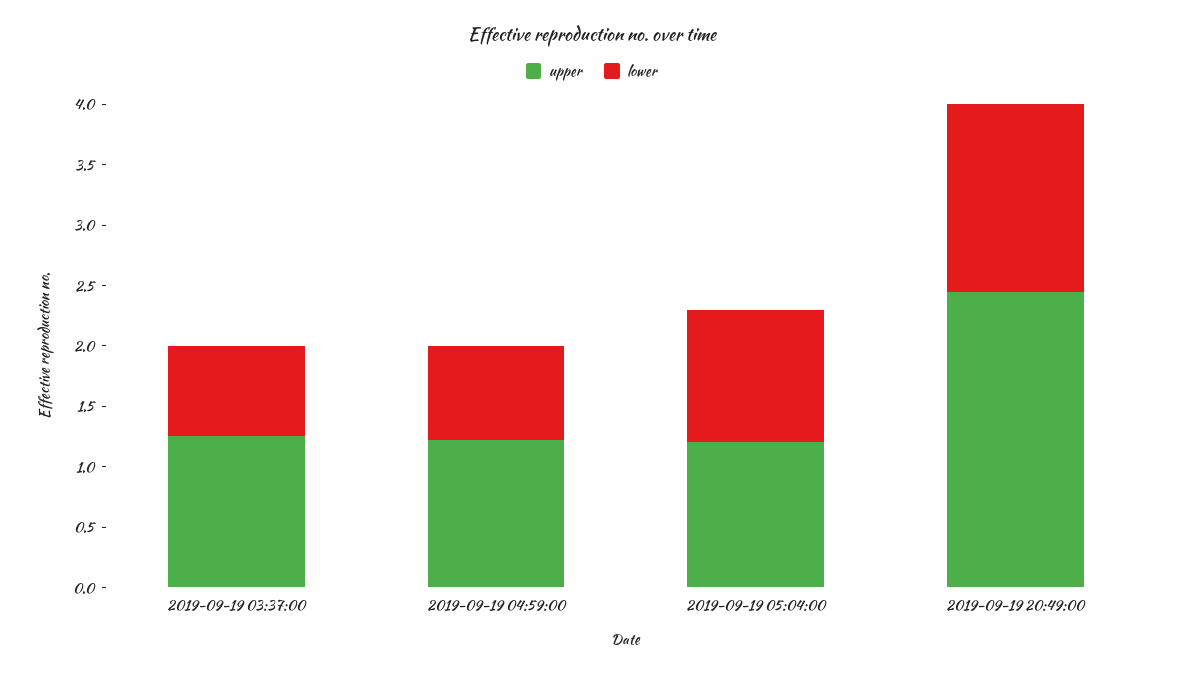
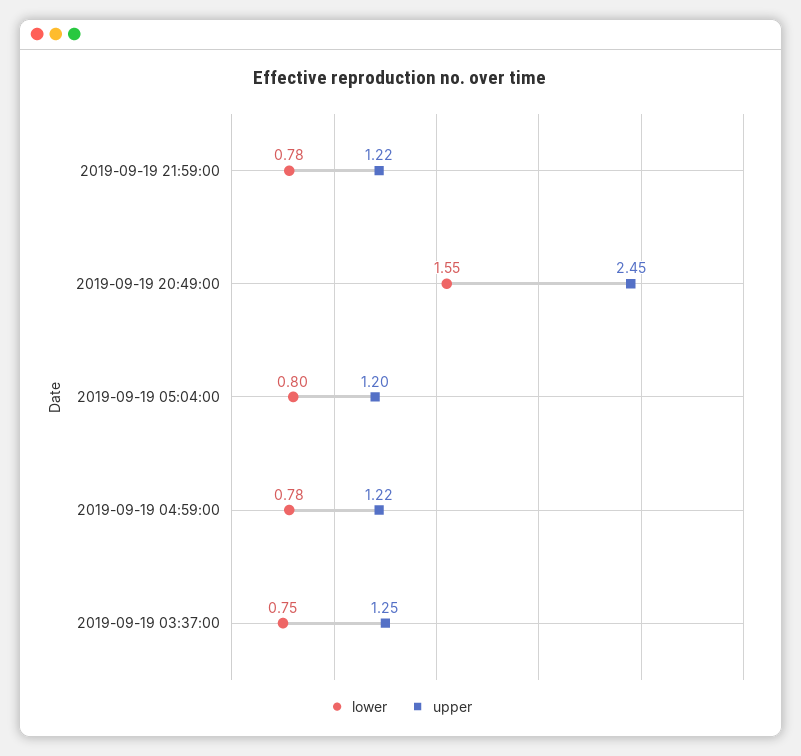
lower, 2019-09-19 05:04:00: 1.1 -> 0.8
lower, 2019-09-19 21:59:00: none -> 0.78
upper, 2019-09-19 21:59:00: none -> 1.22

